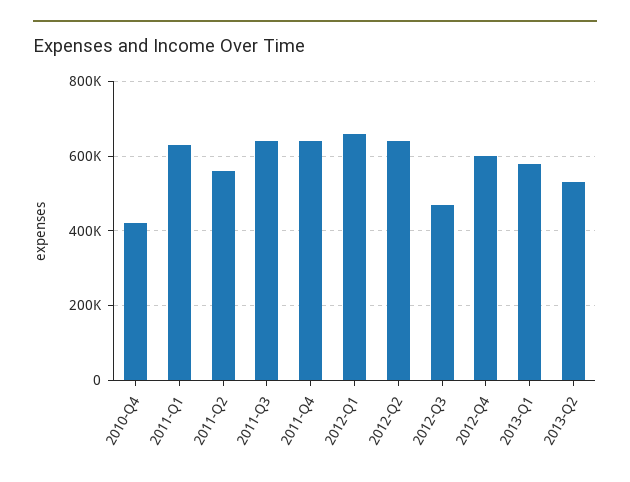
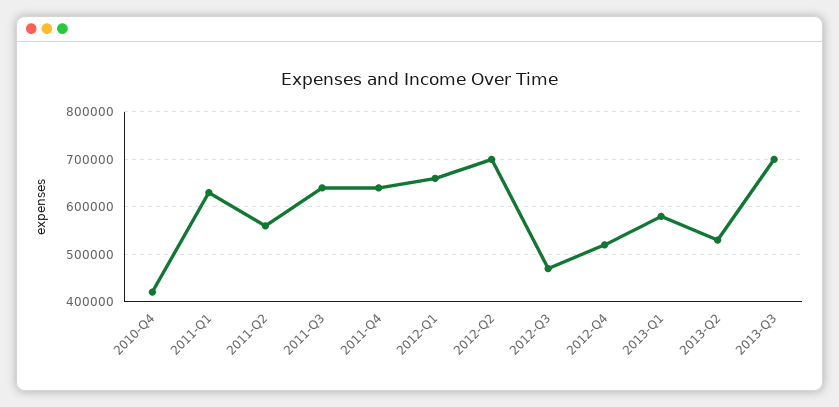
2012-Q2: 640000 -> 700000
2012-Q4: 600000 -> 520000
2013-Q3: none -> 700000

